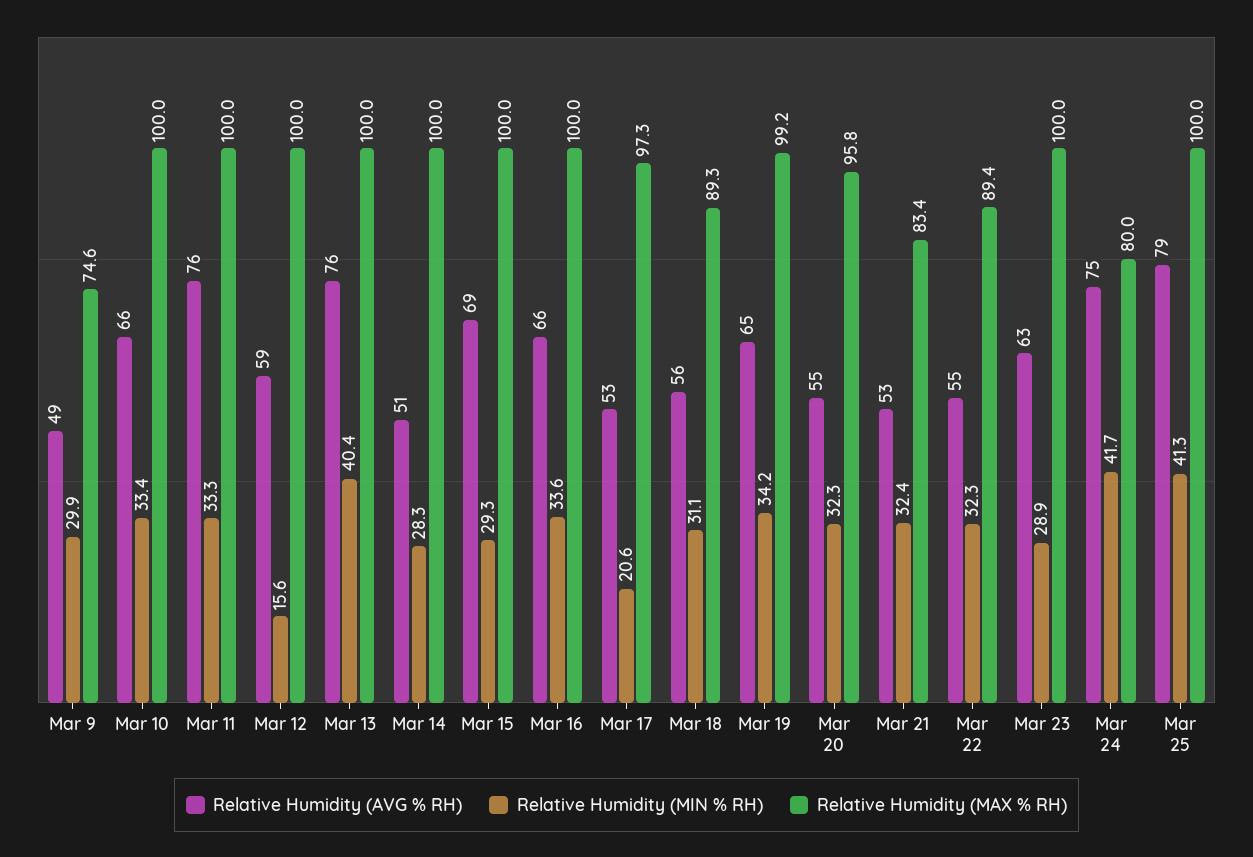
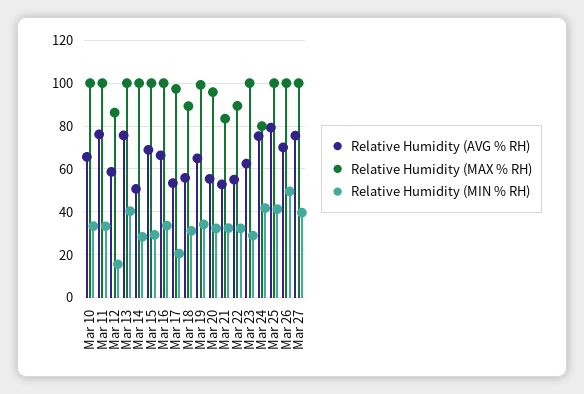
Relative Humidity (AVG % RH), Mar 9: 49 -> none
Relative Humidity (MIN % RH), Mar 9: 29.9 -> none
Relative Humidity (MAX % RH), Mar 9: 74.6 -> none
Relative Humidity (MAX % RH), Mar 12: 100 -> 85
Relative Humidity (AVG % RH), Mar 26: none -> 70
Relative Humidity (MAX % RH), Mar 26: none -> 100
Relative Humidity (MIN % RH), Mar 26: none -> 50
Relative Humidity (AVG % RH), Mar 27: none -> 75
Relative Humidity (MAX % RH), Mar 27: none -> 100
Relative Humidity (MIN % RH), Mar 27: none -> 40

